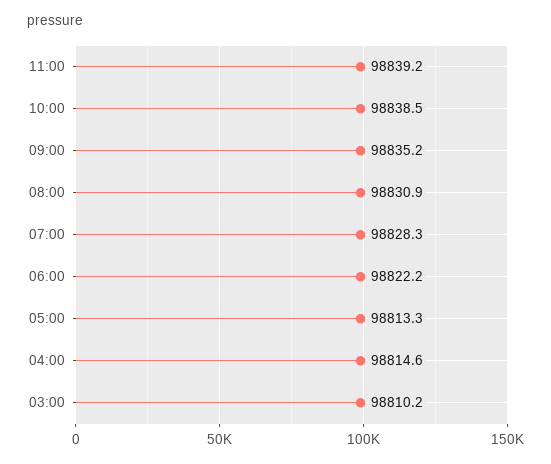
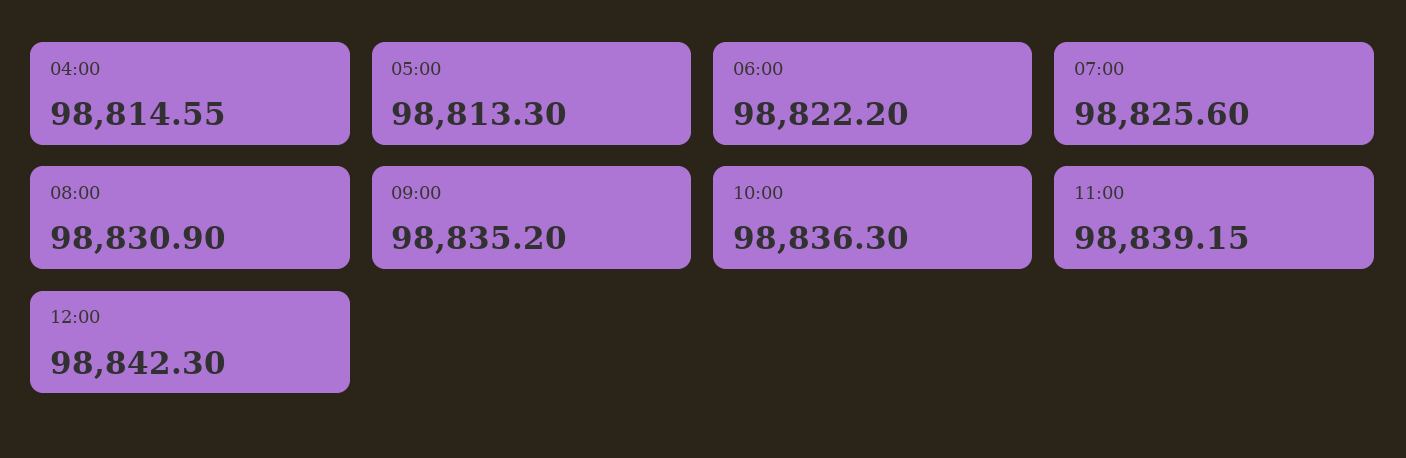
10:00: 98838.5 -> 98836.3
07:00: 98828.3 -> 98825.6
03:00: 98810.2 -> none
12:00: none -> 98842.3

